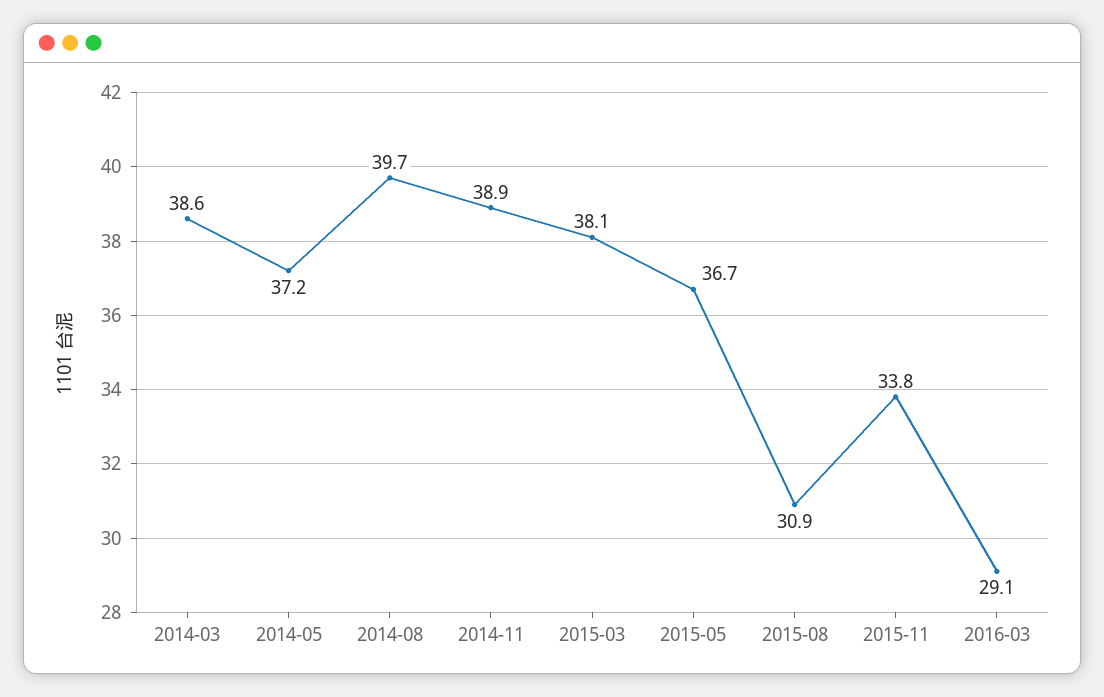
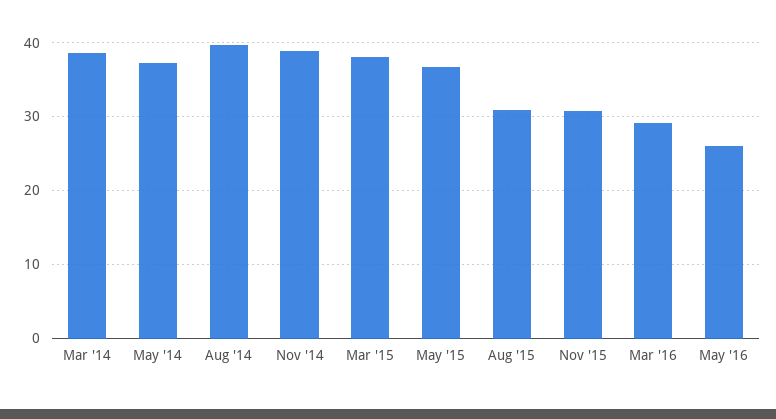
2015-11: 33.8 -> 31
May '16: none -> 26

